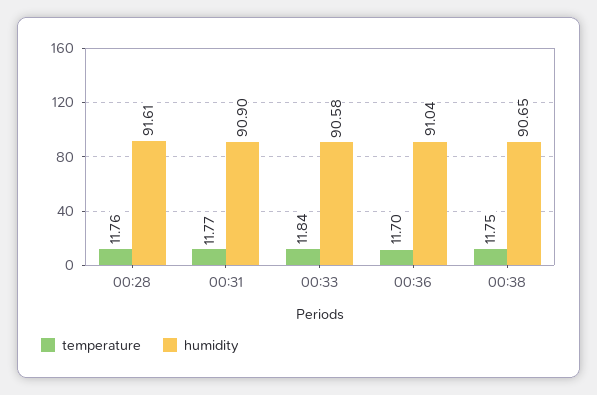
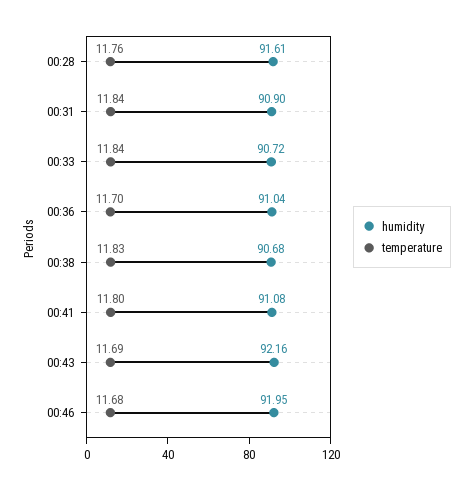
temperature, 00:31: 11.77 -> 11.84
humidity, 00:33: 90.58 -> 90.72
temperature, 00:38: 11.75 -> 11.83
humidity, 00:38: 90.65 -> 90.68
humidity, 00:41: none -> 91.08
temperature, 00:41: none -> 11.8
humidity, 00:43: none -> 92.16
temperature, 00:43: none -> 11.69
humidity, 00:46: none -> 91.95
temperature, 00:46: none -> 11.68

